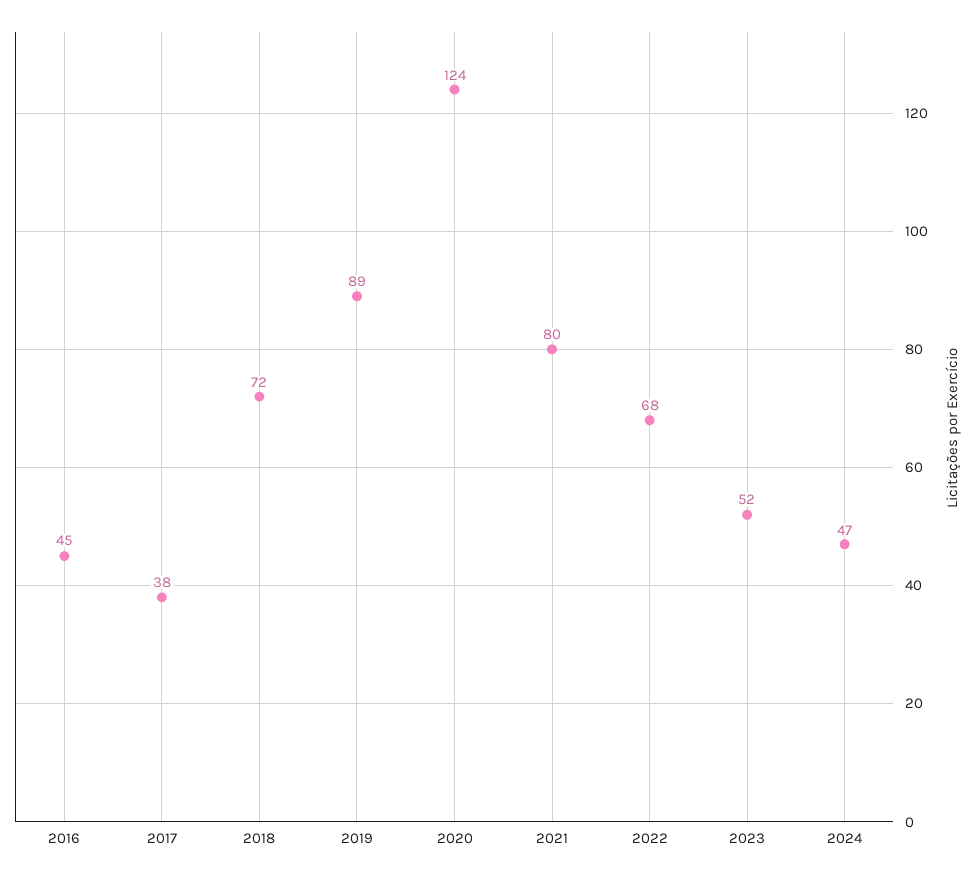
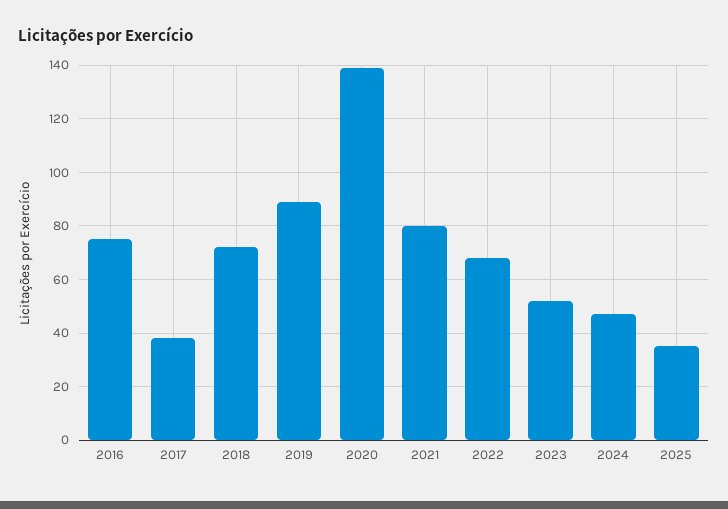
2016: 45 -> 75
2020: 124 -> 140
2025: none -> 35

